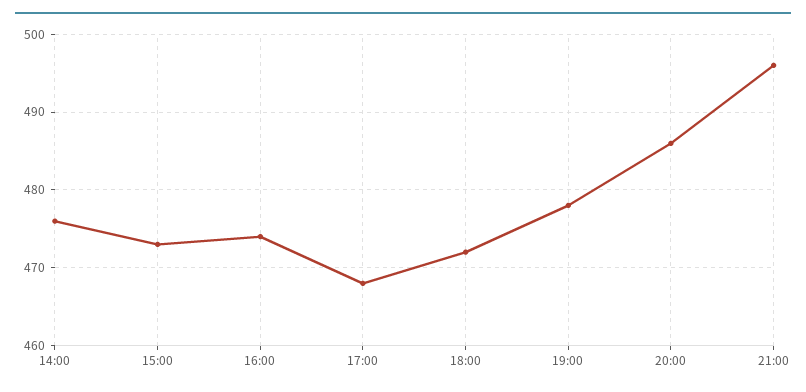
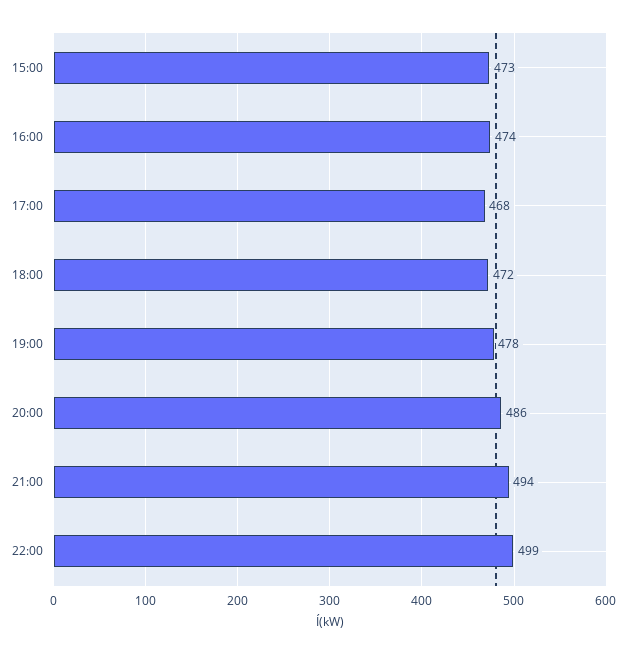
14:00: 476 -> none
21:00: 496 -> 494
22:00: none -> 499

